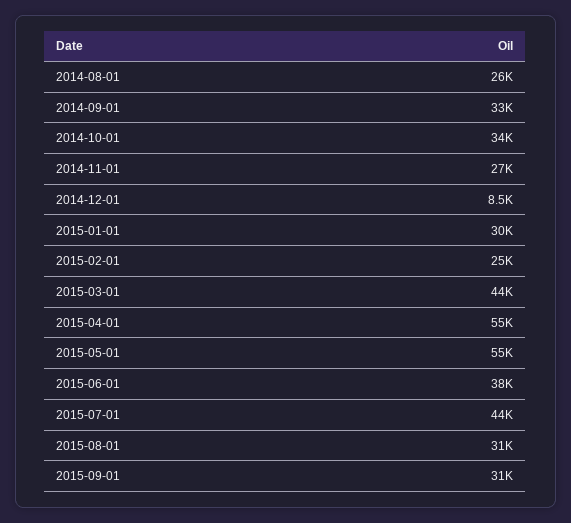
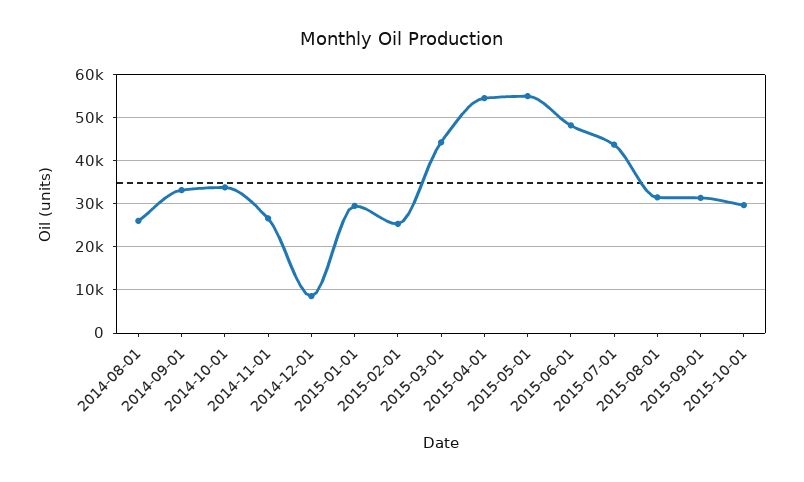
2015-06-01: 38000 -> 48000
2015-10-01: none -> 30000

